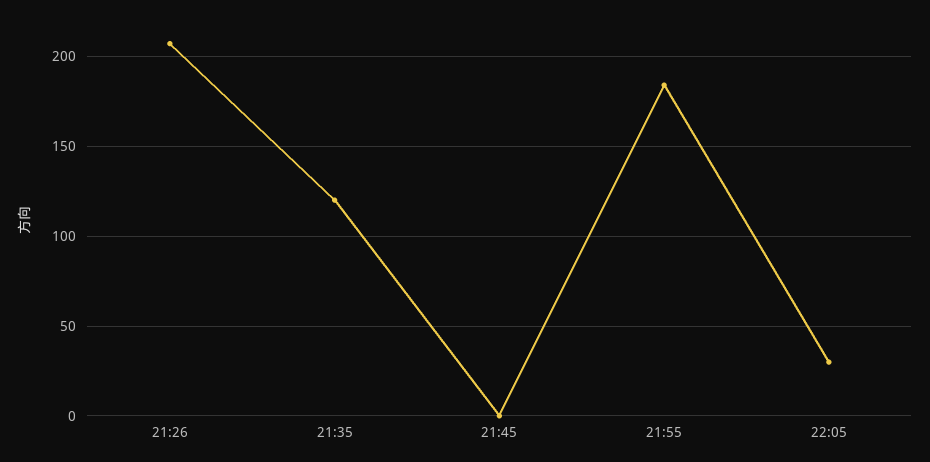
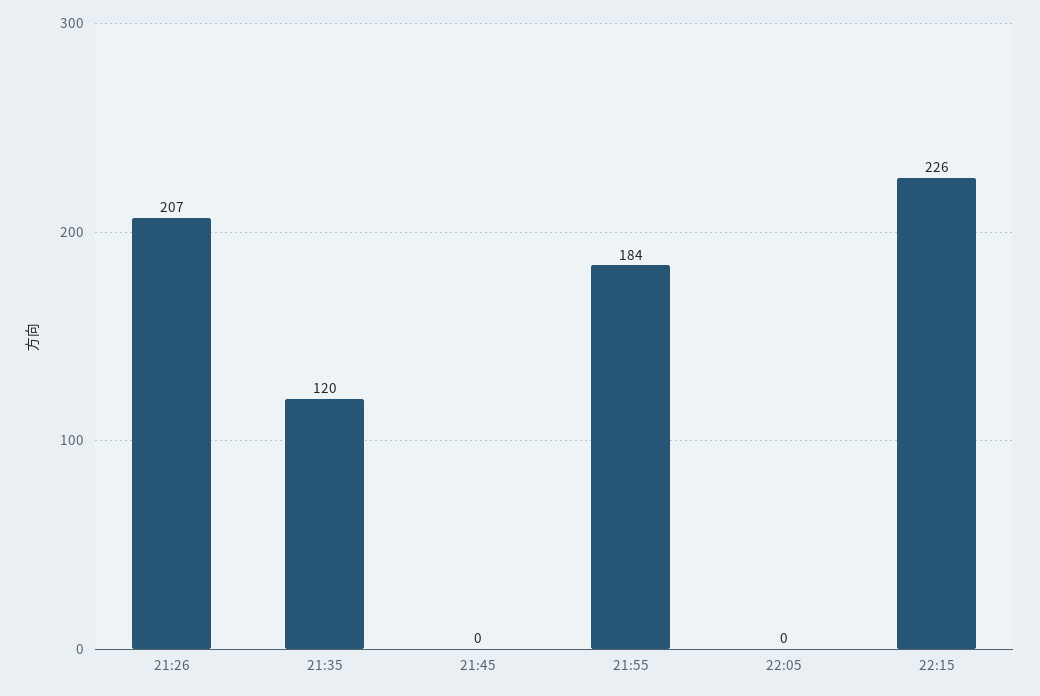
22:05: 30 -> 0
22:15: none -> 226

